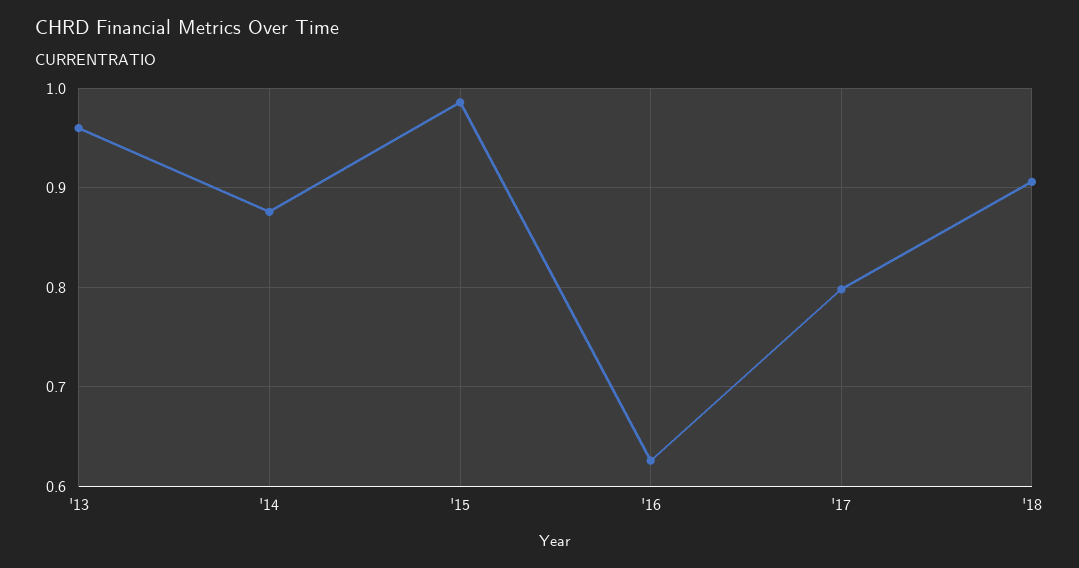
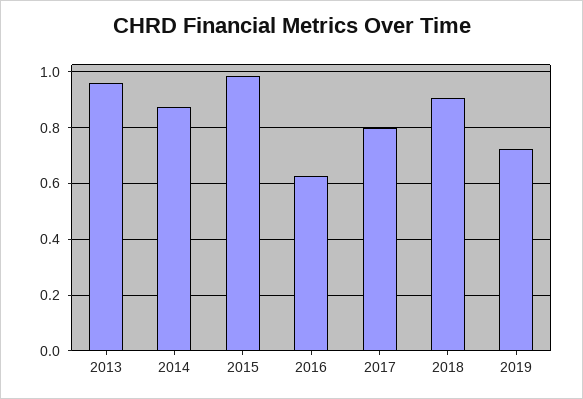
2019: none -> 0.725

